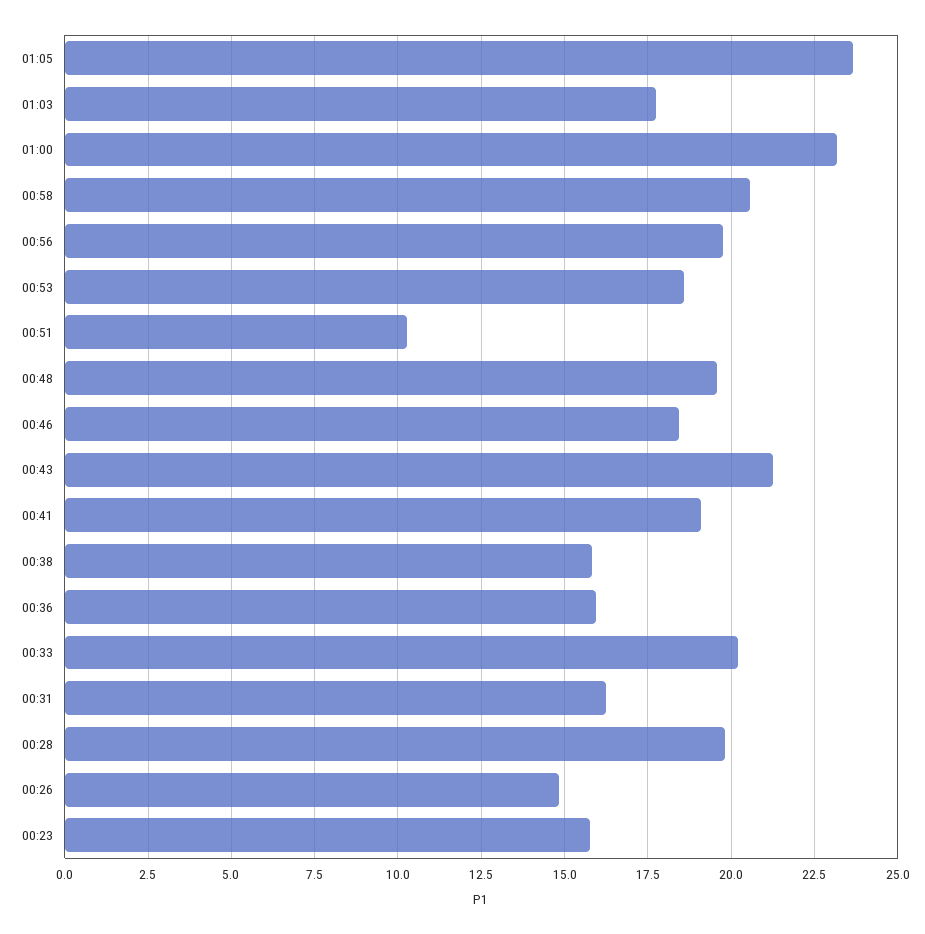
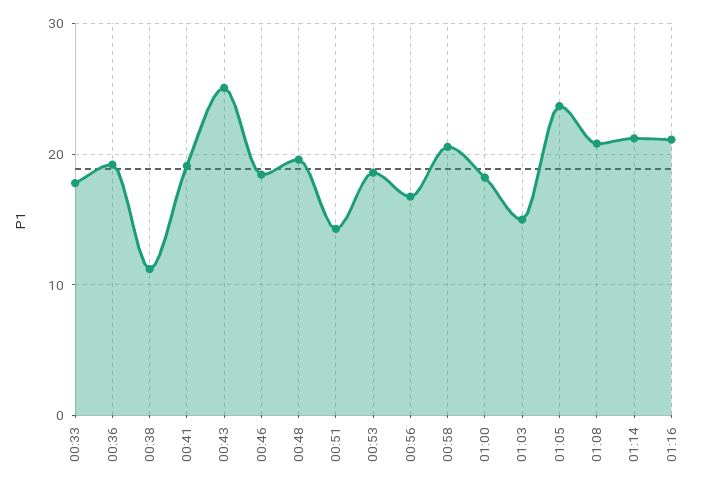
01:03: 17.75 -> 15
01:00: 23.25 -> 18
00:56: 19.75 -> 17
00:51: 10.25 -> 14
00:43: 21.25 -> 25
00:38: 15.75 -> 11
00:36: 16 -> 19
00:33: 20.25 -> 18
00:31: 16.25 -> none
00:28: 19.75 -> none
00:26: 14.75 -> none
00:23: 15.75 -> none
01:08: none -> 21
01:14: none -> 21
01:16: none -> 21

